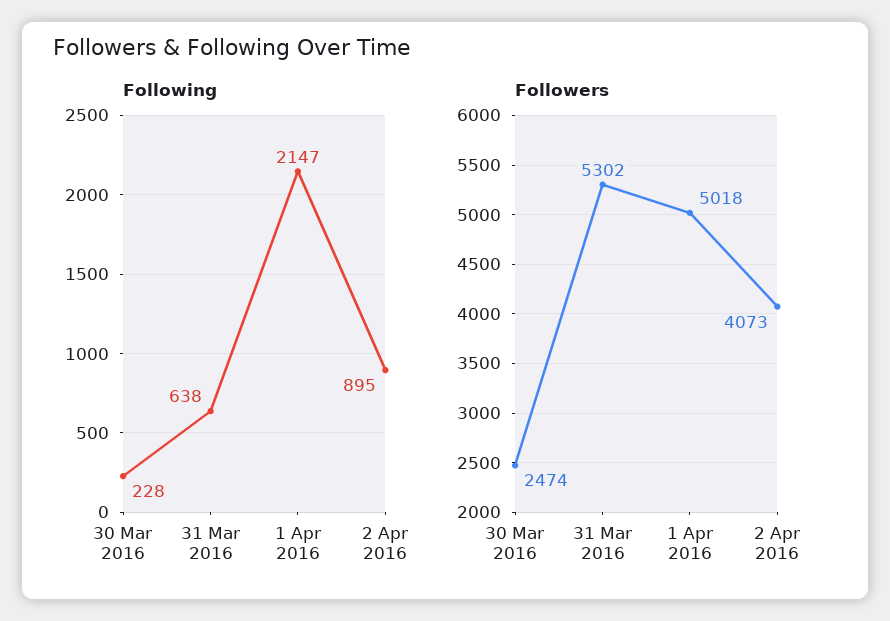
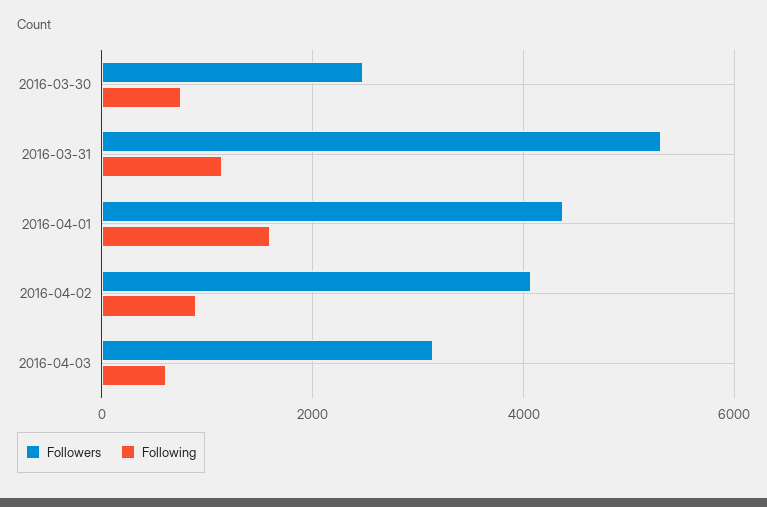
Following, 30 Mar 2016: 228 -> 800
Following, 31 Mar 2016: 638 -> 1200
Following, 1 Apr 2016: 2147 -> 1600
Followers, 1 Apr 2016: 5018 -> 4400
Followers, 2016-04-03: none -> 3200
Following, 2016-04-03: none -> 600

